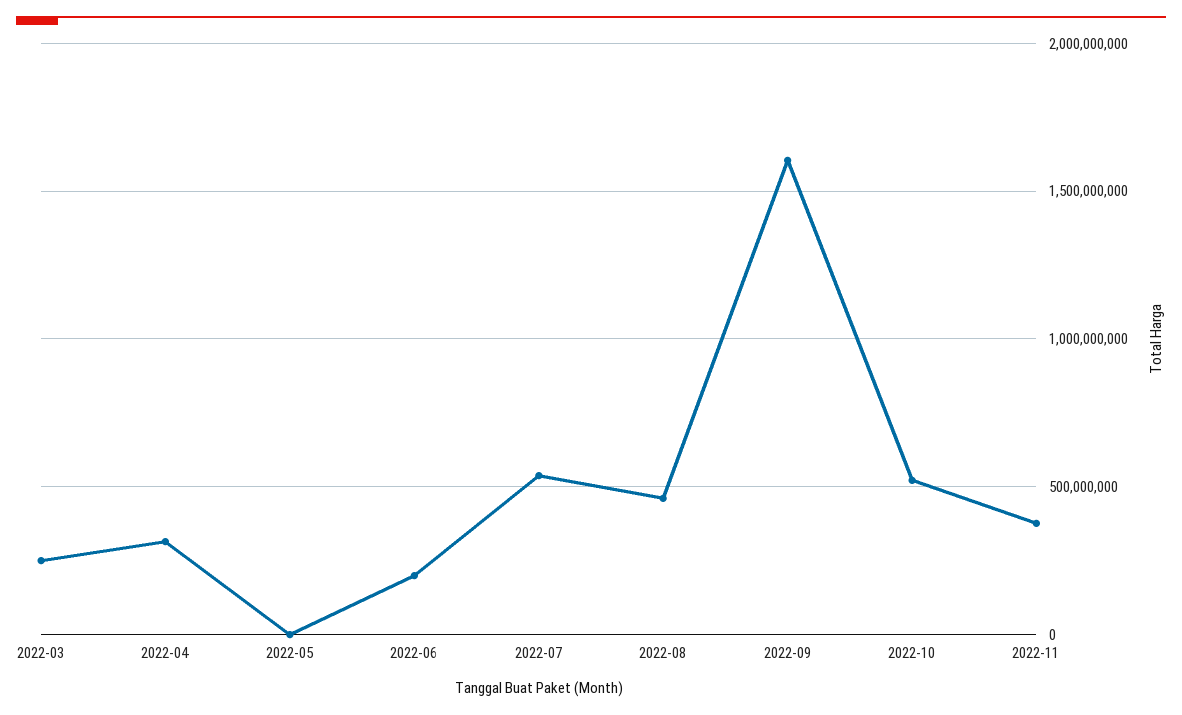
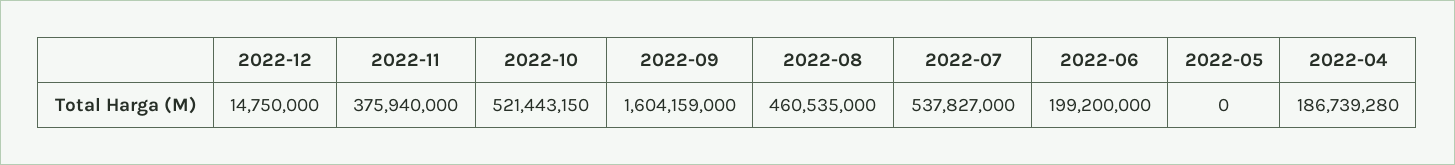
2022-03: 250000000 -> none
2022-04: 300000000 -> 186739280
2022-12: none -> 14750000

